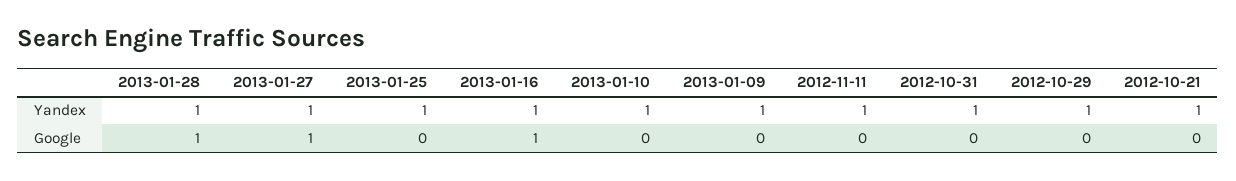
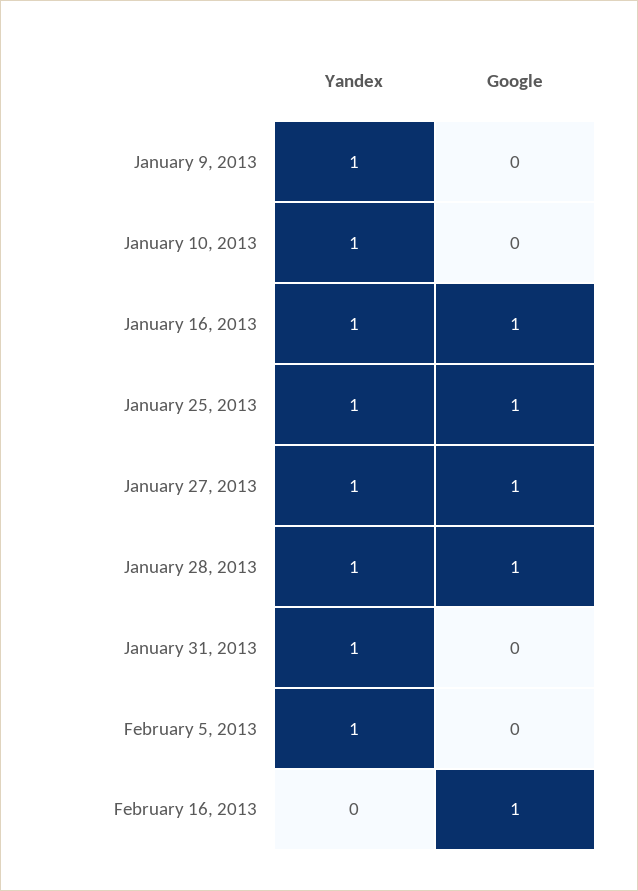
2012-11-11, Yandex: 1 -> none
2012-10-31, Yandex: 1 -> none
2012-10-29, Yandex: 1 -> none
2012-10-21, Yandex: 1 -> none
2013-01-25, Google: 0 -> 1
2012-11-11, Google: 0 -> none
2012-10-31, Google: 0 -> none
2012-10-29, Google: 0 -> none
2012-10-21, Google: 0 -> none
January 31, 2013, Yandex: none -> 1
January 31, 2013, Google: none -> 0
February 5, 2013, Yandex: none -> 1
February 5, 2013, Google: none -> 0
February 16, 2013, Yandex: none -> 0
February 16, 2013, Google: none -> 1

